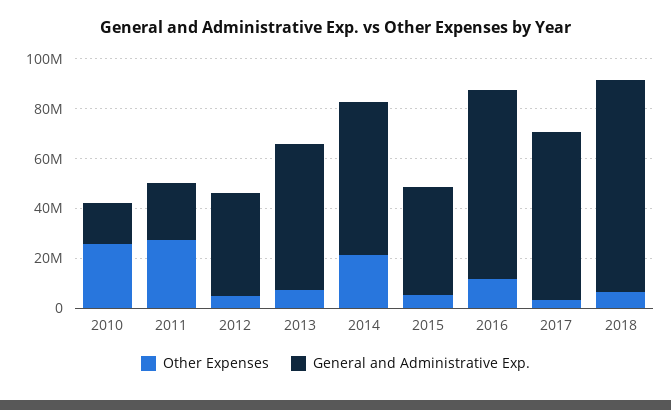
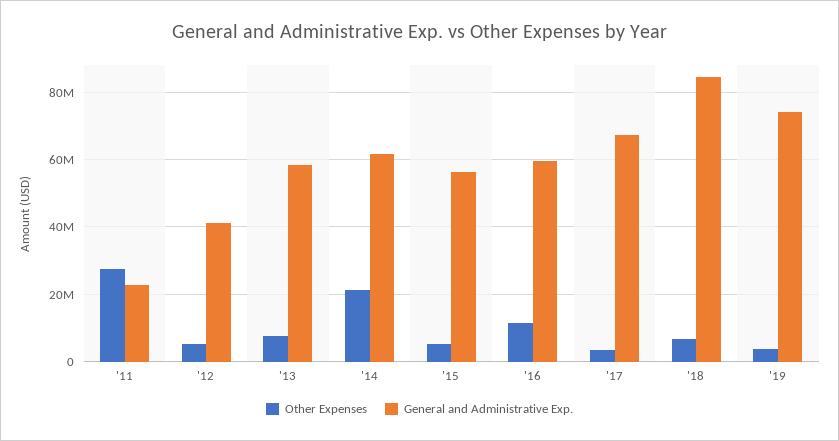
Other Expenses, 2010: 25000000 -> none
General and Administrative Exp., 2010: 15000000 -> none
General and Administrative Exp., 2015: 45000000 -> 56000000
General and Administrative Exp., 2016: 75000000 -> 60000000
Other Expenses, '19: none -> 4000000
General and Administrative Exp., '19: none -> 74000000

